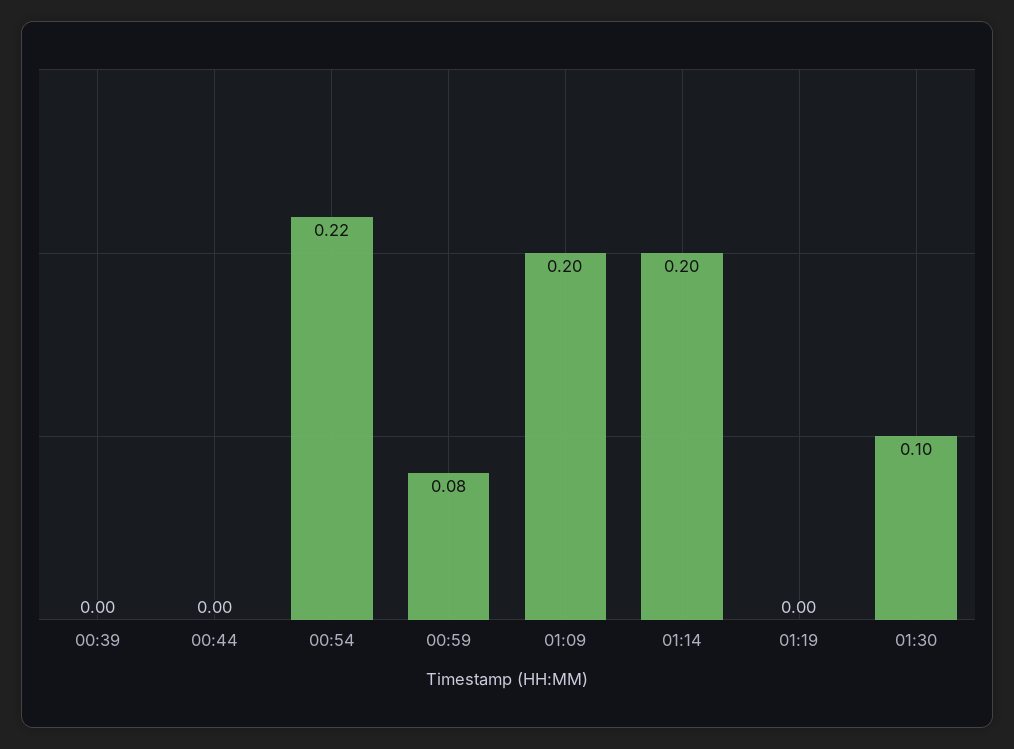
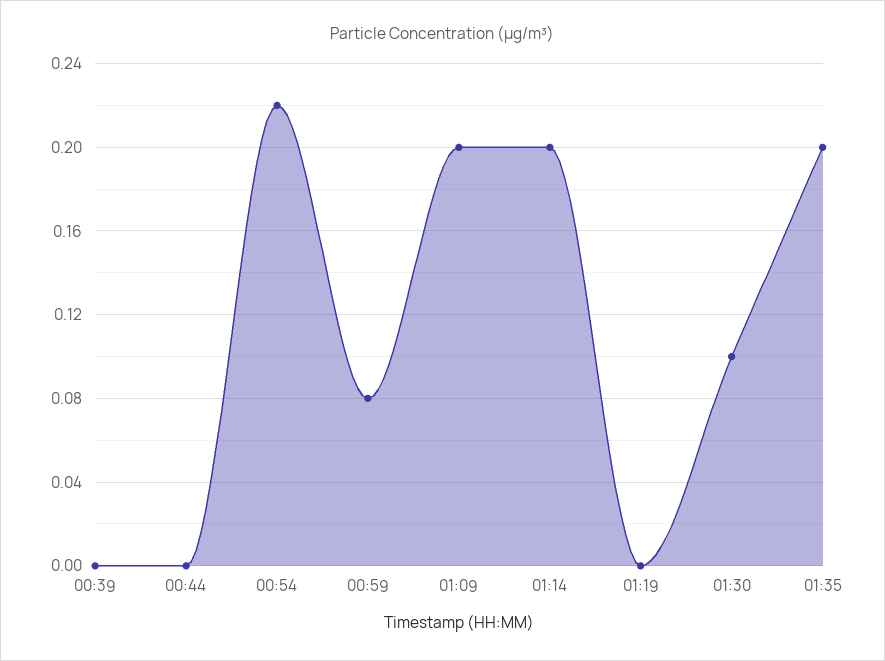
01:35: none -> 0.2

